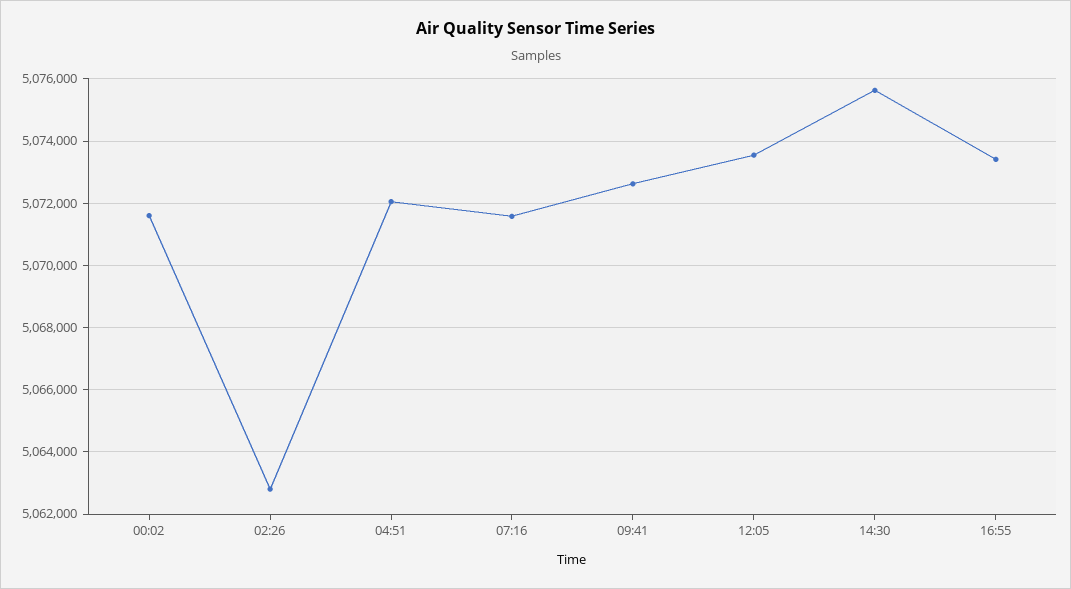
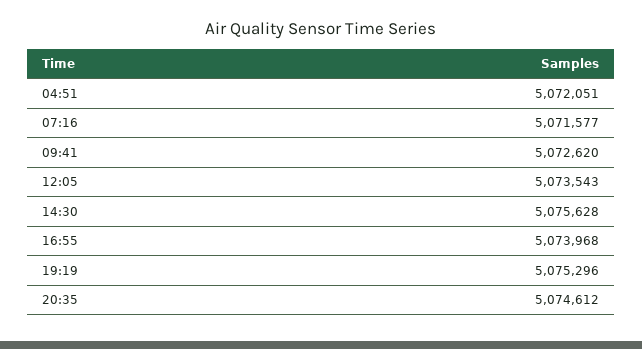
00:02: 5071600 -> none
02:26: 5062800 -> none
16:55: 5073400 -> 5073968
19:19: none -> 5075296
20:35: none -> 5074612

